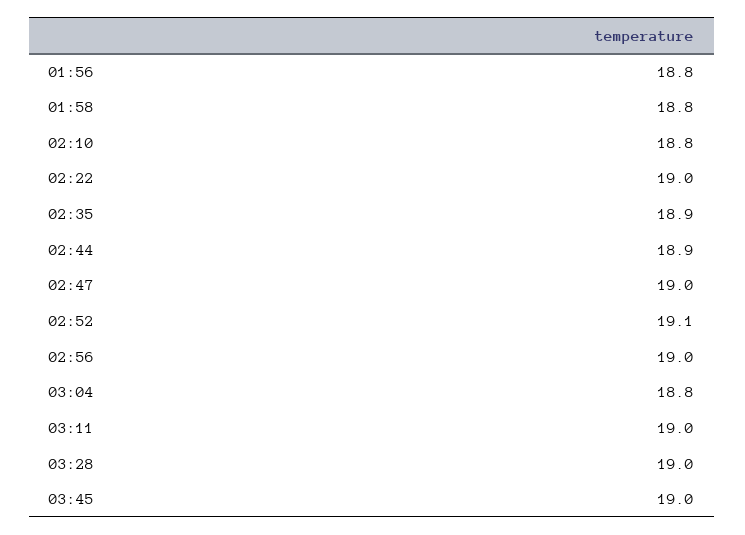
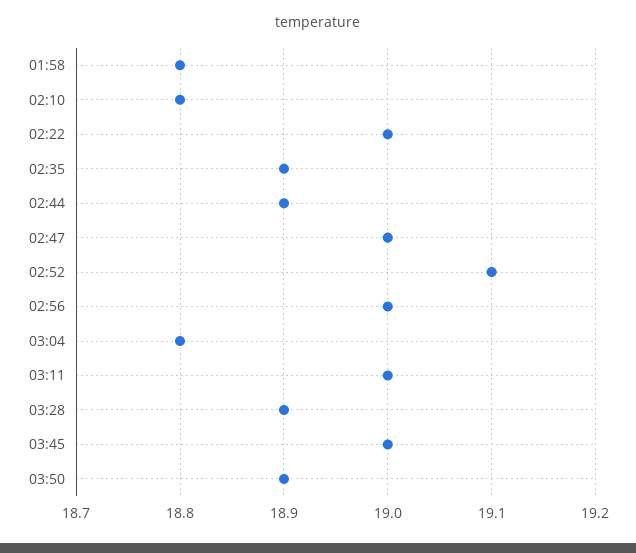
01:56: 18.8 -> none
03:28: 19 -> 18.9
03:50: none -> 18.9

